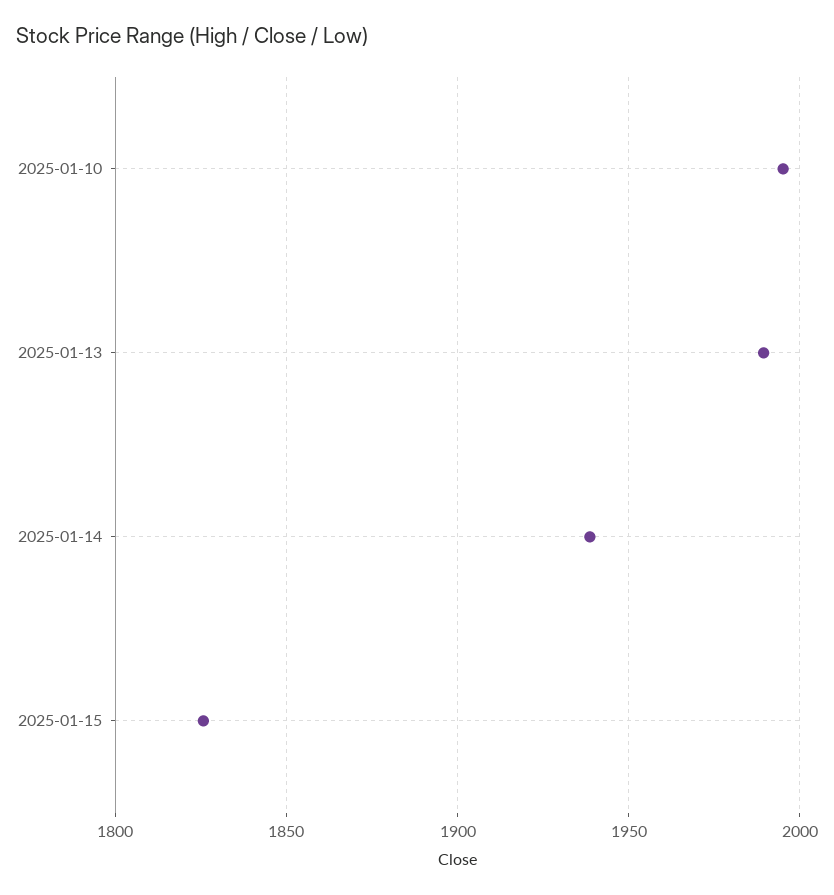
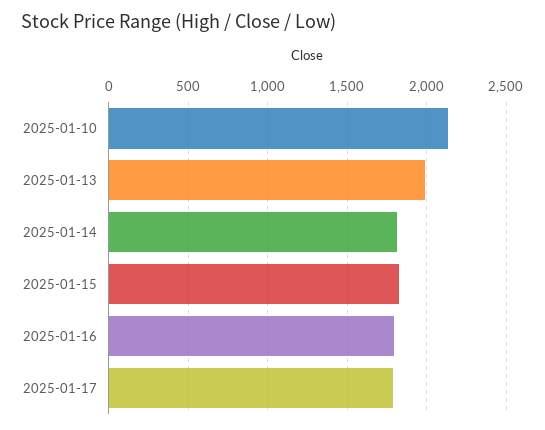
2025-01-10: 1995 -> 2150
2025-01-14: 1940 -> 1800
2025-01-16: none -> 1800
2025-01-17: none -> 1800

